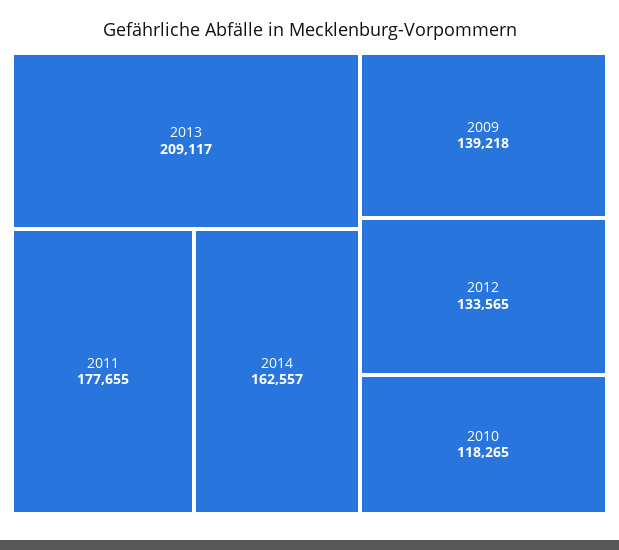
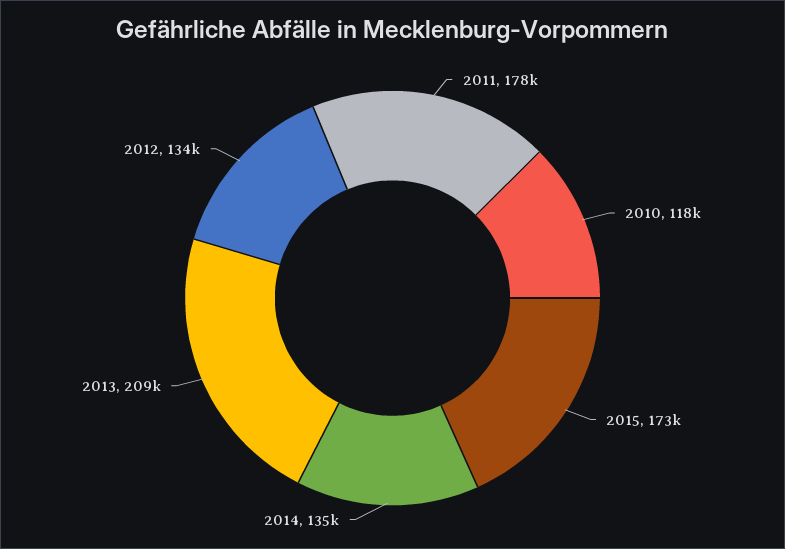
2014: 162557 -> 135000
2009: 139218 -> none
2015: none -> 173000

